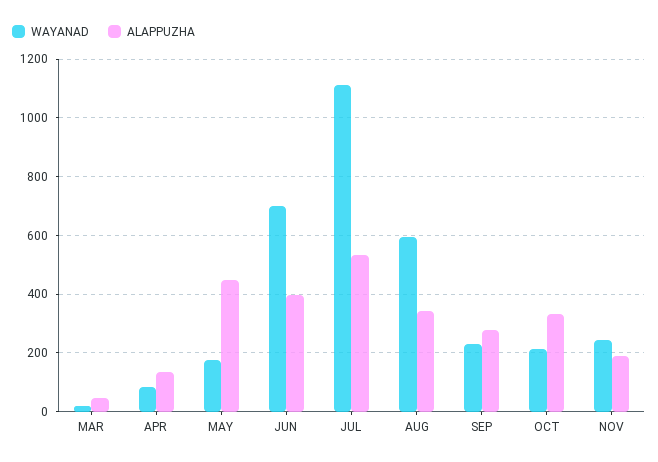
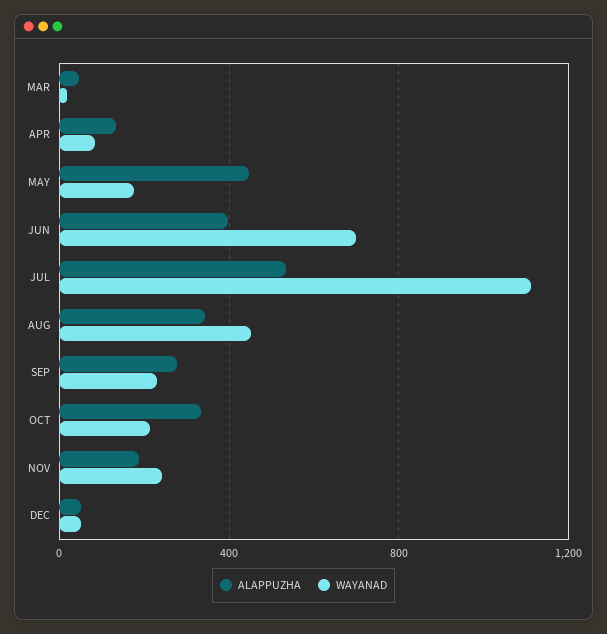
WAYANAD, AUG: 600 -> 450
ALAPPUZHA, DEC: none -> 50
WAYANAD, DEC: none -> 50

